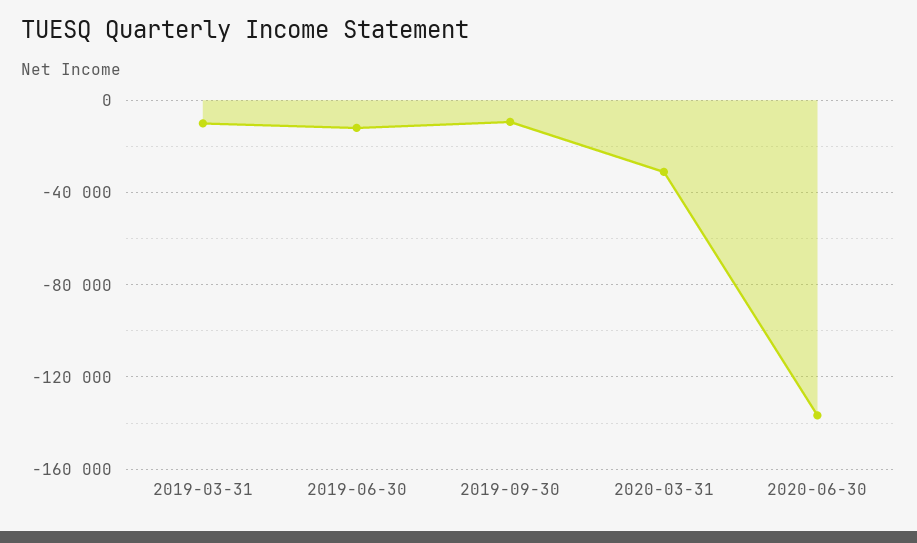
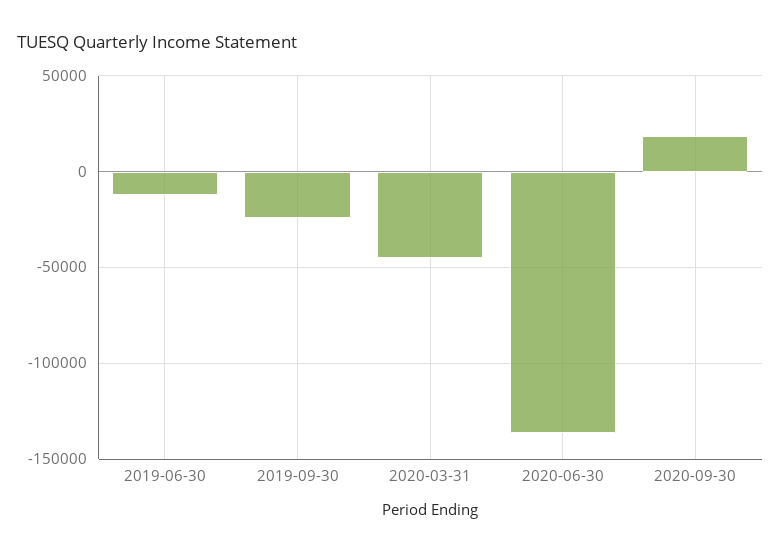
2019-03-31: -10000 -> none
2019-09-30: -10000 -> -25000
2020-03-31: -30000 -> -45000
2020-09-30: none -> 20000

